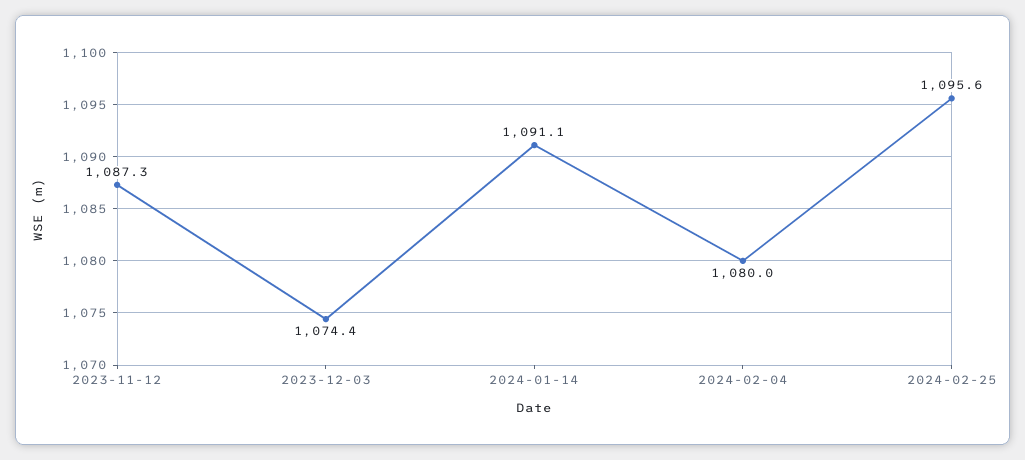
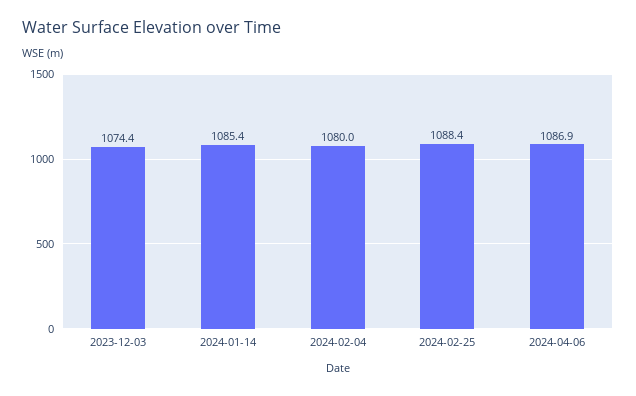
2023-11-12: 1087.3 -> none
2024-01-14: 1091.1 -> 1085.4
2024-02-25: 1095.6 -> 1088.4
2024-04-06: none -> 1086.9

